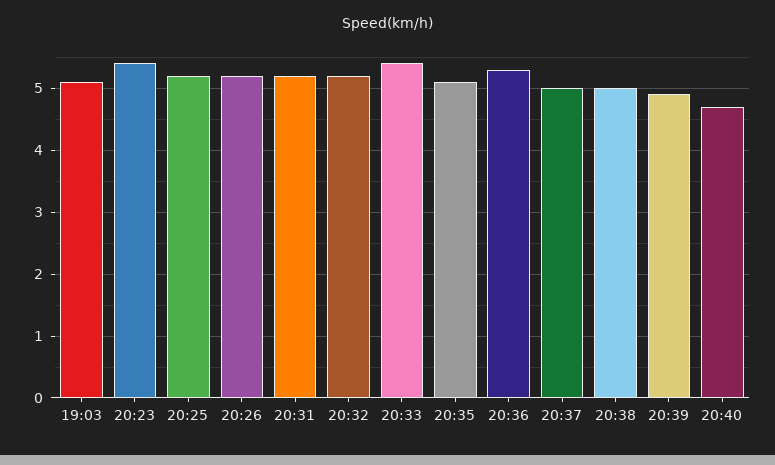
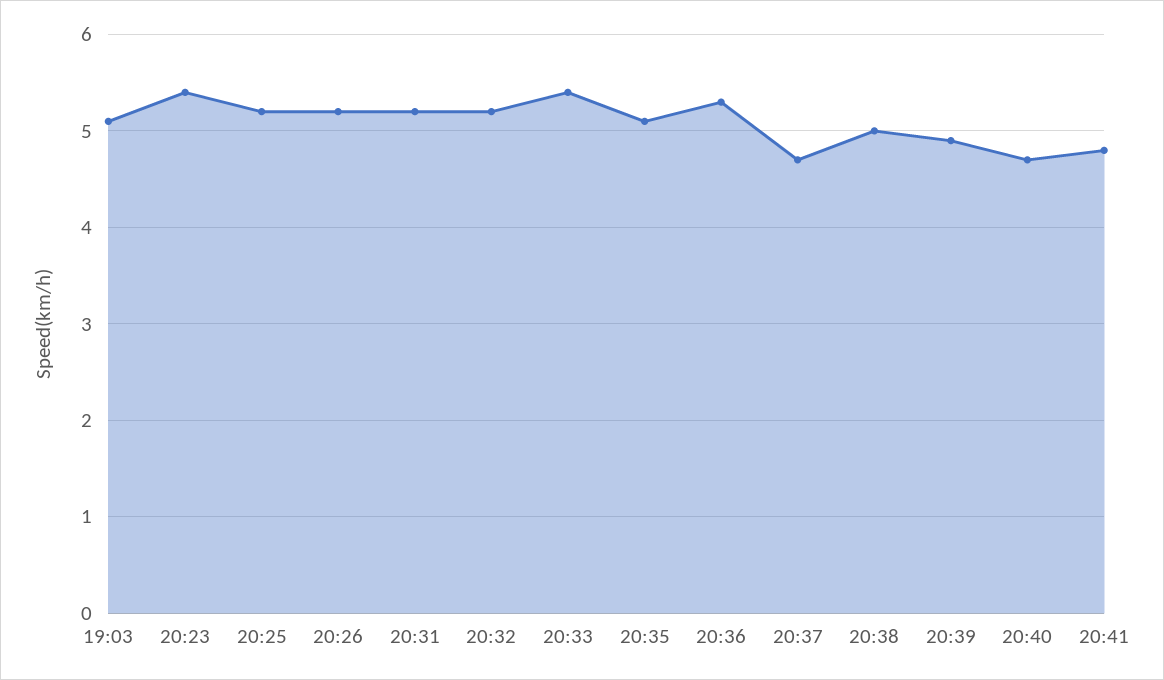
20:37: 5 -> 4.7
20:41: none -> 4.8

